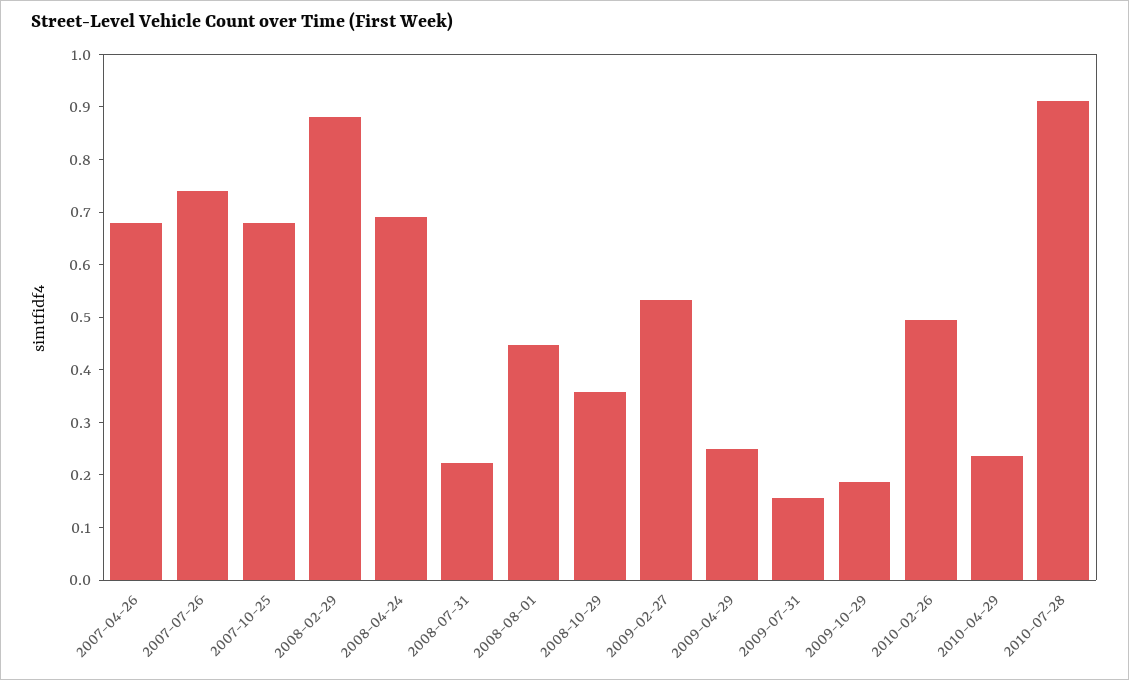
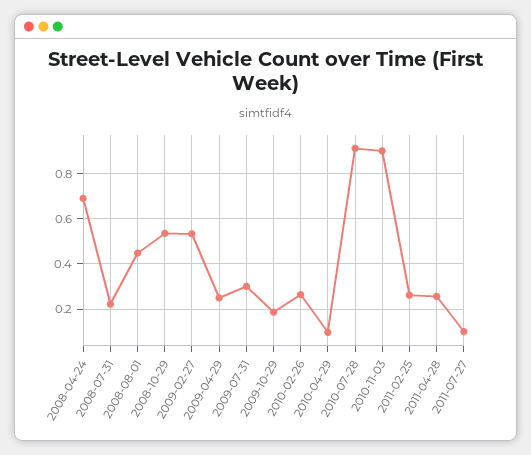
2007-04-26: 0.68 -> none
2007-07-26: 0.74 -> none
2007-10-25: 0.68 -> none
2008-02-29: 0.88 -> none
2008-10-29: 0.36 -> 0.55
2009-07-31: 0.16 -> 0.3
2010-02-26: 0.5 -> 0.25
2010-04-29: 0.24 -> 0.1
2010-11-03: none -> 0.9
2011-02-25: none -> 0.25
2011-04-28: none -> 0.25
2011-07-27: none -> 0.1

